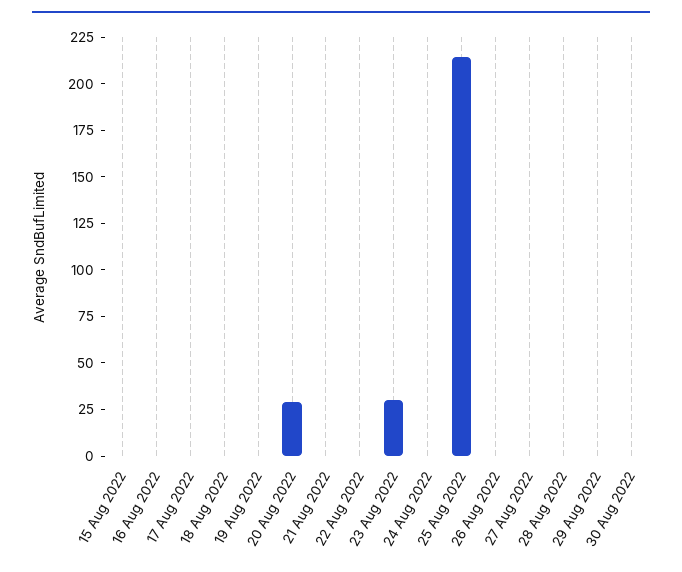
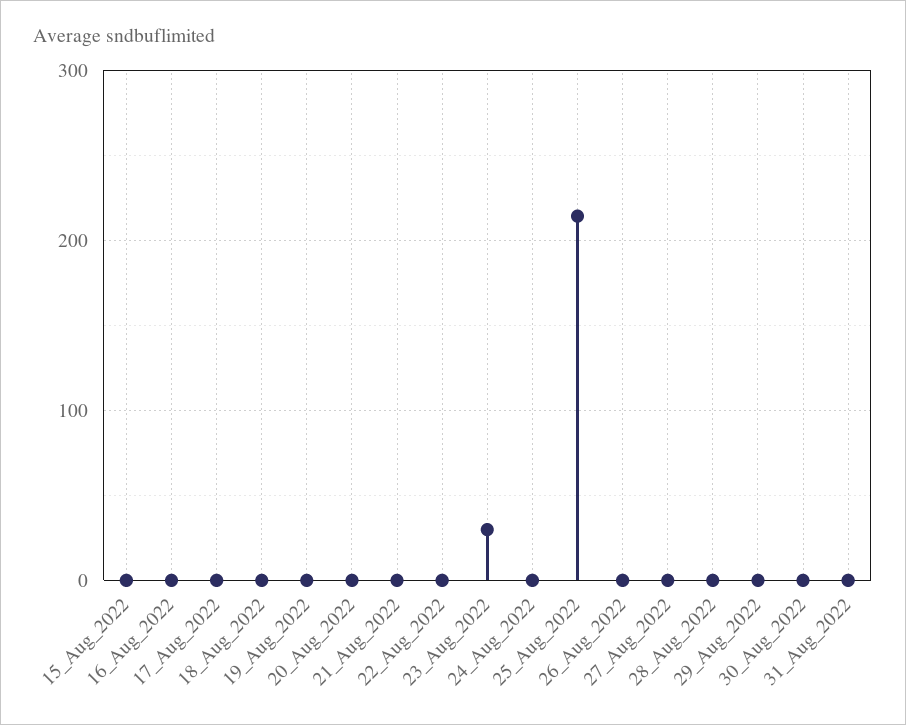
20 Aug 2022: 30 -> 0
31_Aug_2022: none -> 0

